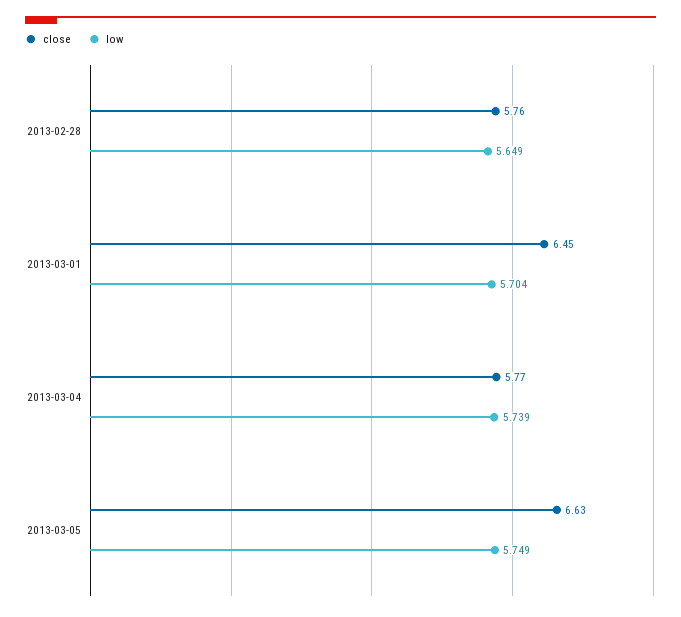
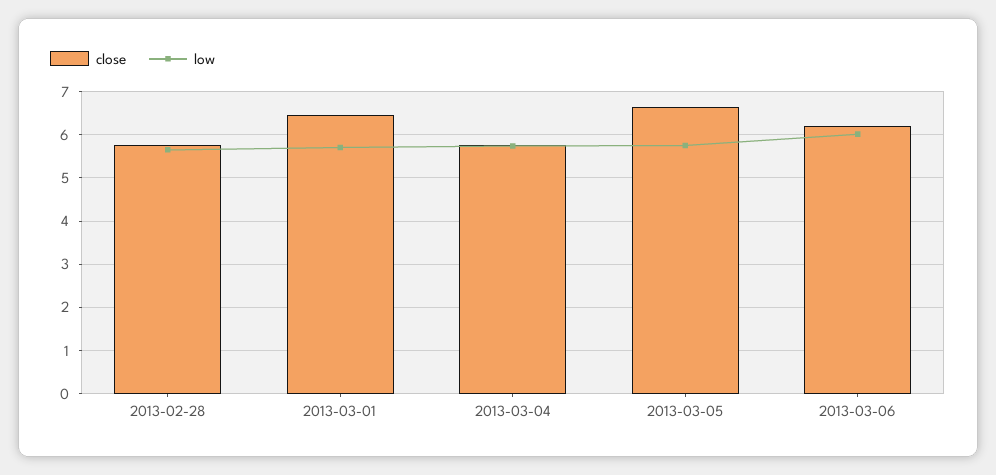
close, 2013-03-06: none -> 6.2
low, 2013-03-06: none -> 6

